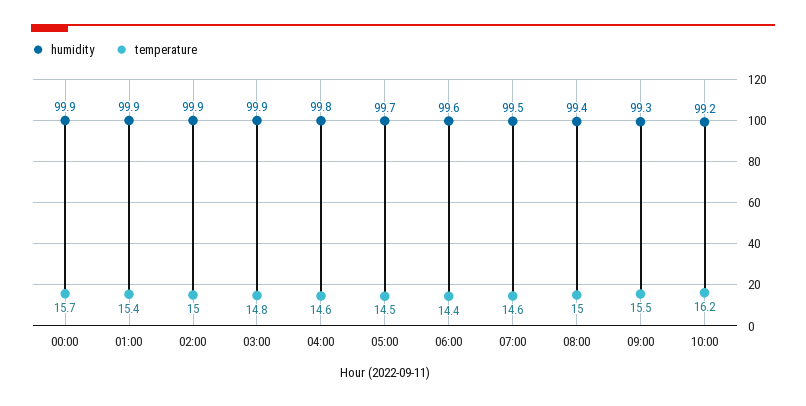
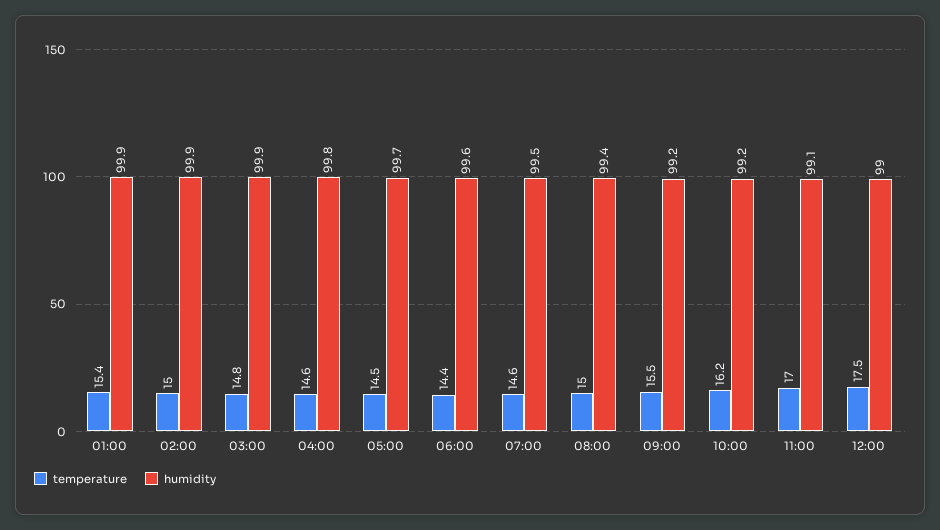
humidity, 00:00: 99.9 -> none
temperature, 00:00: 15.7 -> none
humidity, 09:00: 99.3 -> 99.2
temperature, 11:00: none -> 17
humidity, 11:00: none -> 99.1
temperature, 12:00: none -> 17.5
humidity, 12:00: none -> 99

